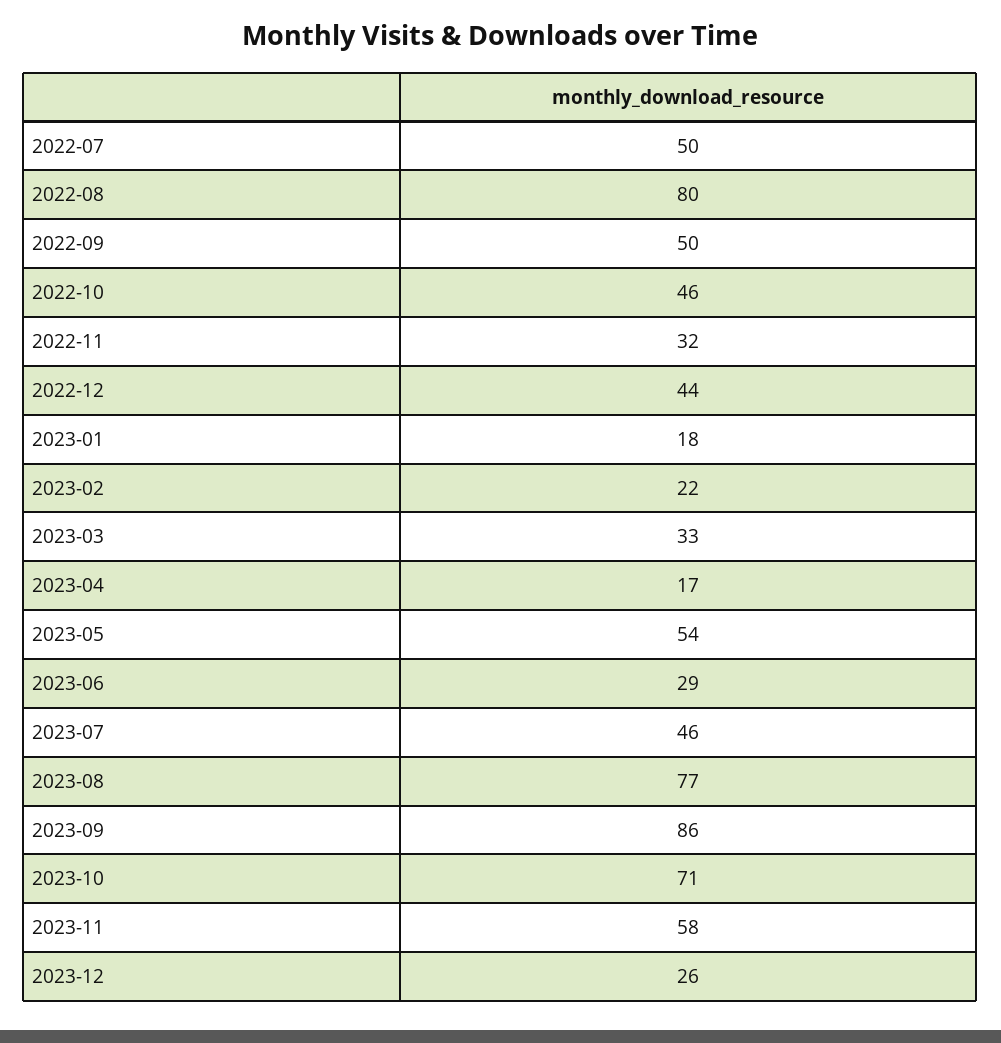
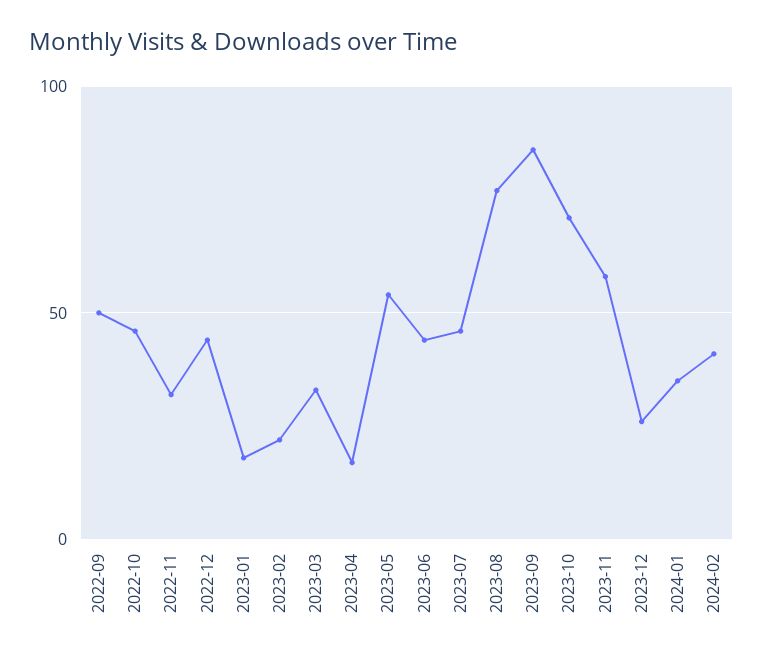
2022-07: 50 -> none
2022-08: 80 -> none
2023-06: 29 -> 45
2024-01: none -> 35
2024-02: none -> 40

